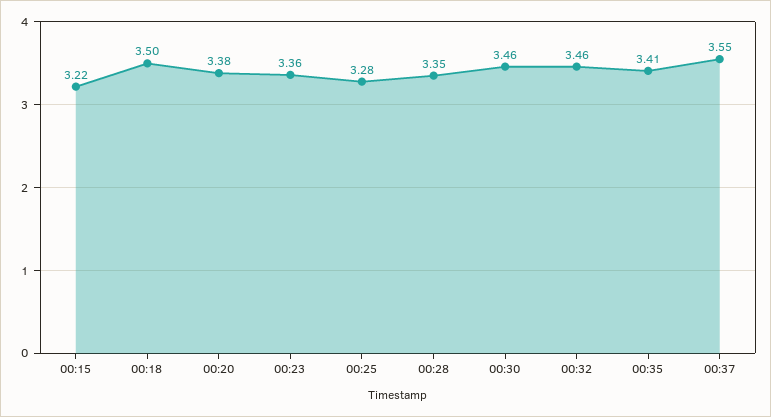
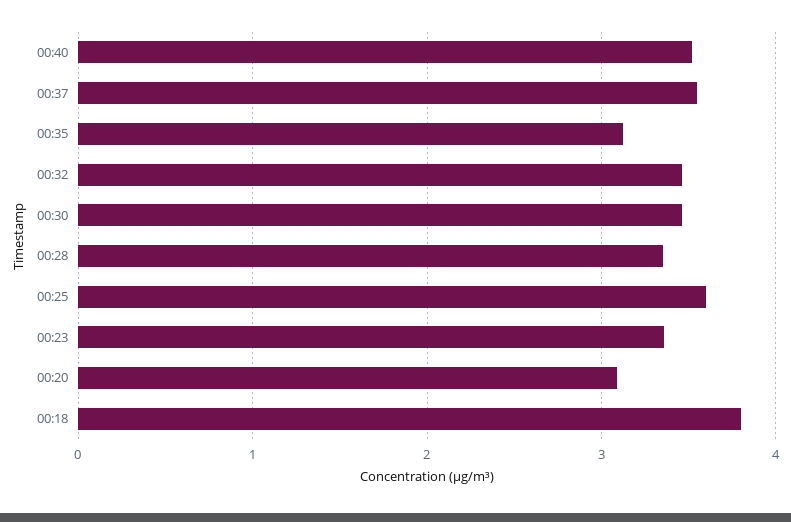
00:15: 3.22 -> none
00:18: 3.5 -> 3.8
00:20: 3.38 -> 3.1
00:25: 3.28 -> 3.6
00:35: 3.41 -> 3.1
00:40: none -> 3.5

